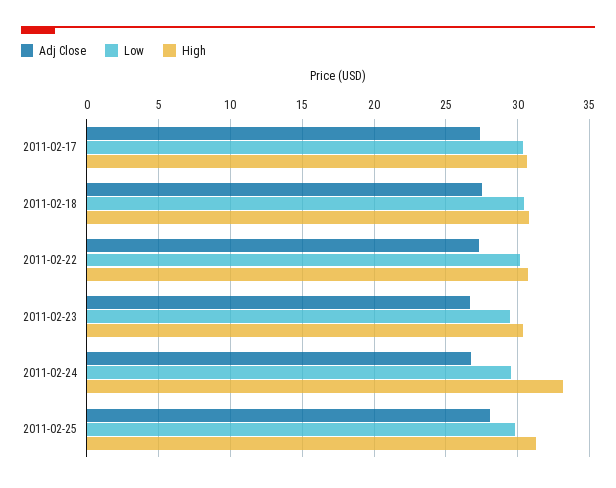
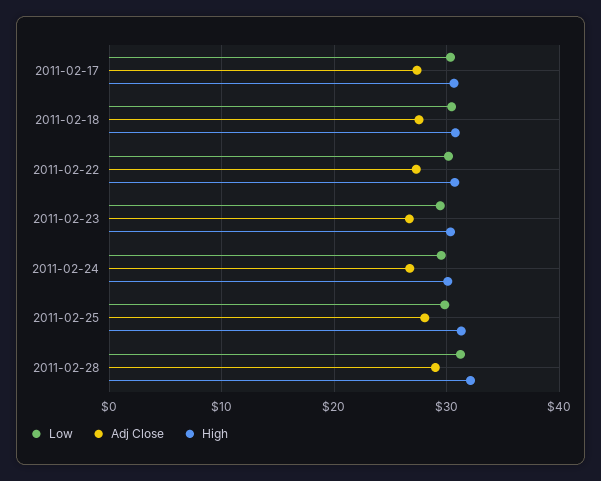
High, 2011-02-24: 33 -> 30
Low, 2011-02-28: none -> 31
Adj Close, 2011-02-28: none -> 29
High, 2011-02-28: none -> 32

